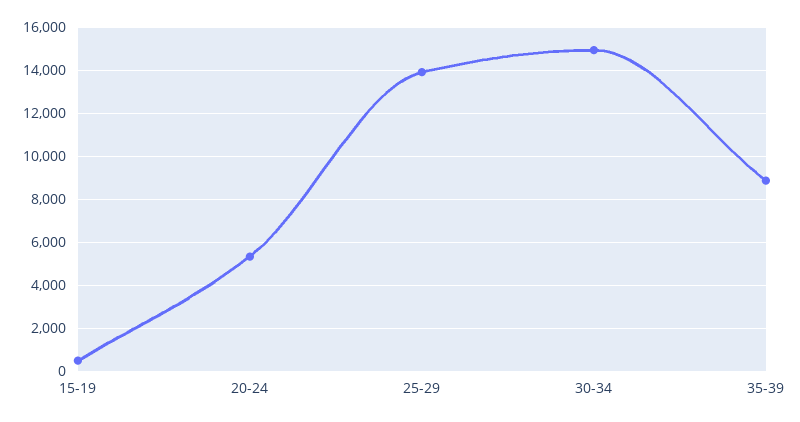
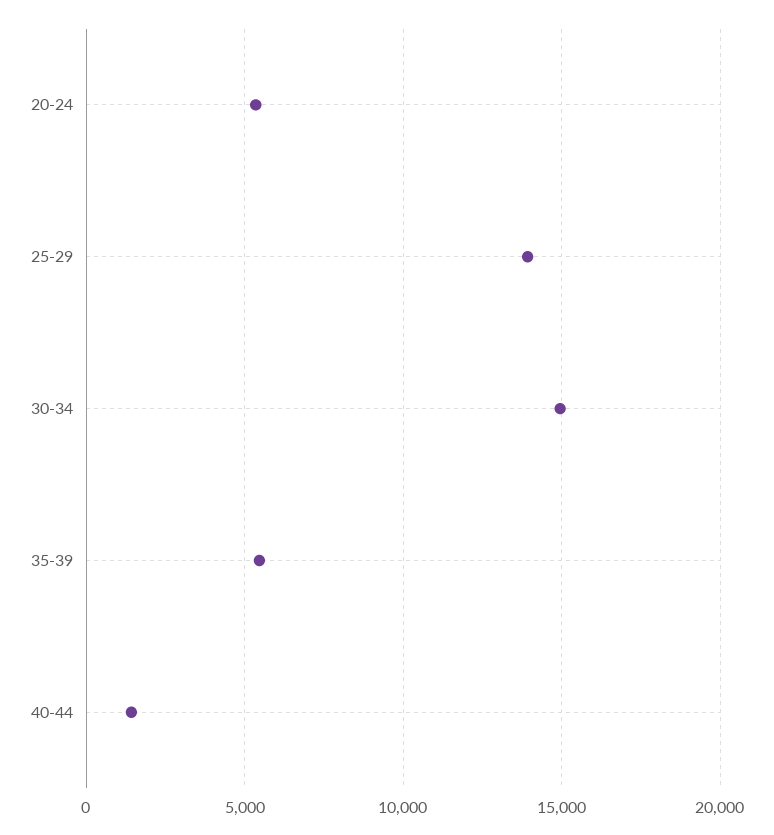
15-19: 500 -> none
35-39: 9000 -> 5500
40-44: none -> 1500

